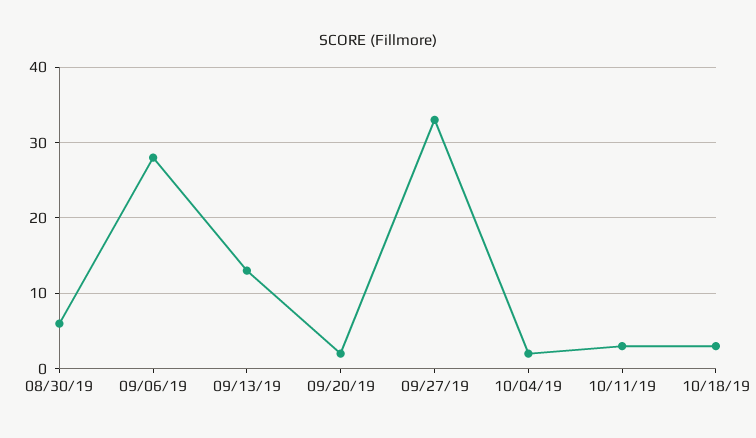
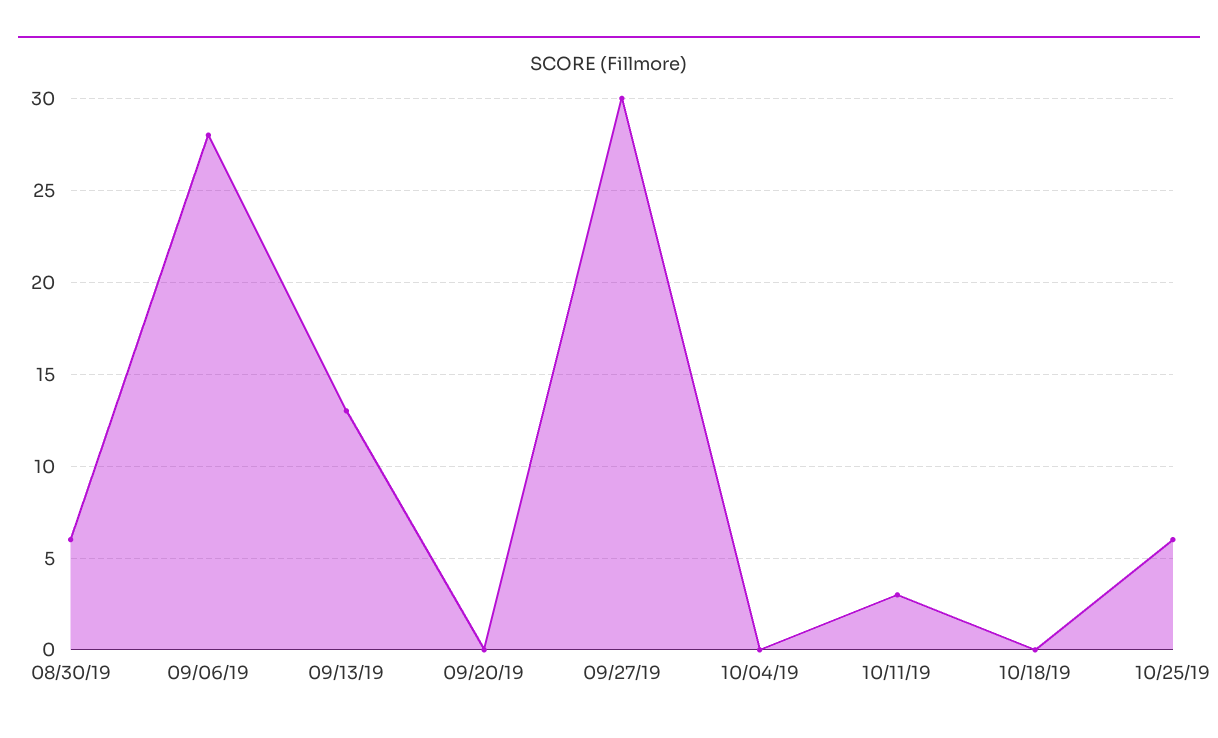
09/20/19: 2 -> 0
09/27/19: 33 -> 30
10/04/19: 2 -> 0
10/18/19: 3 -> 0
10/25/19: none -> 6

